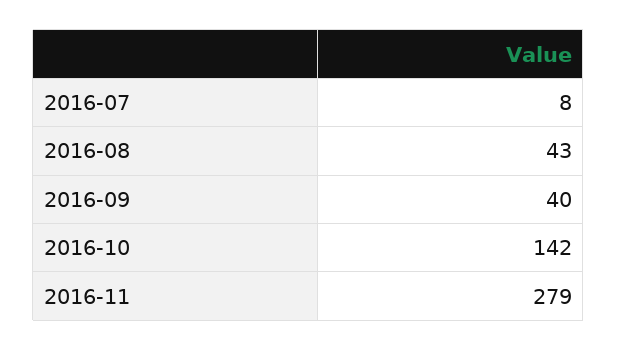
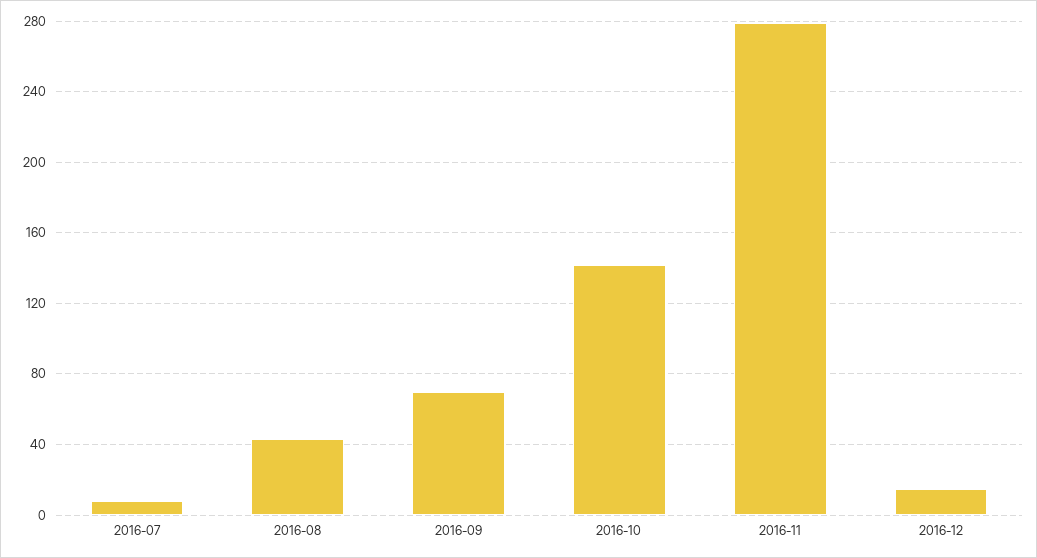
2016-09: 40 -> 70
2016-12: none -> 15

